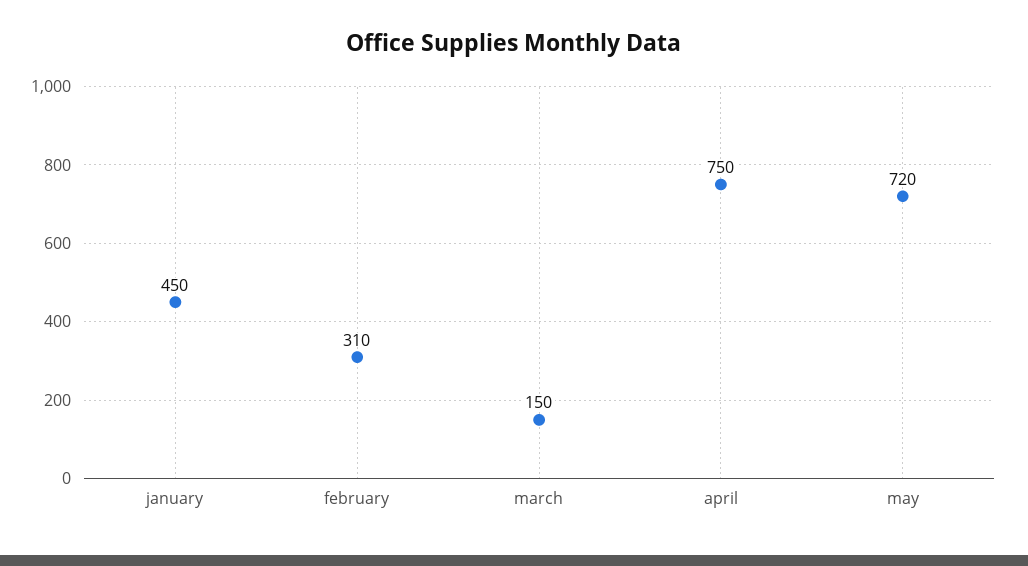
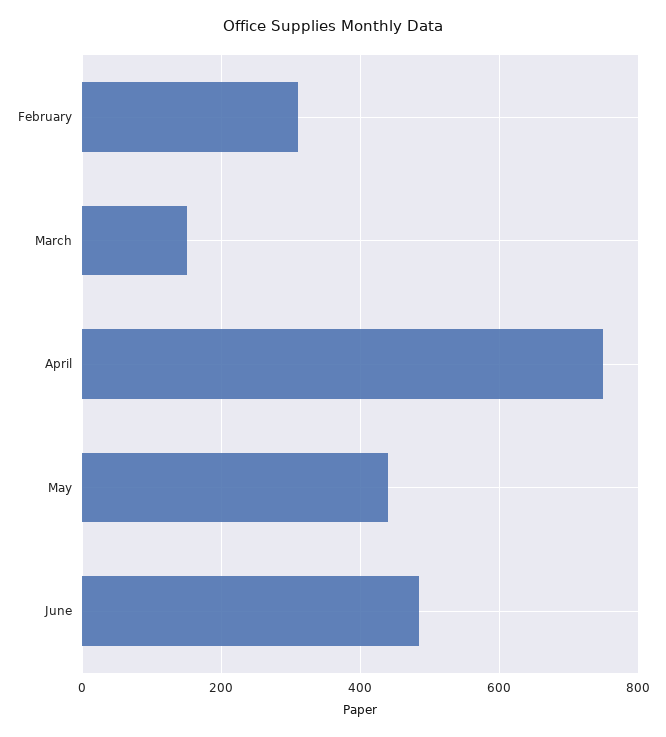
january: 450 -> none
may: 720 -> 440
June: none -> 480

